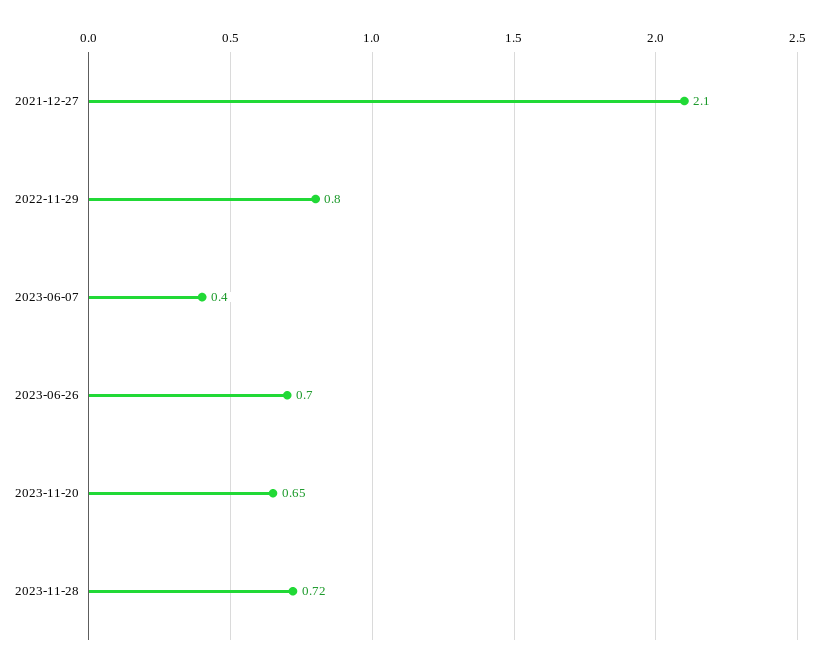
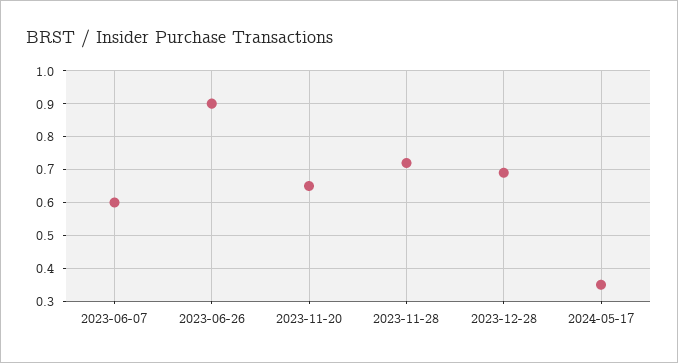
2021-12-27: 2.1 -> none
2022-11-29: 0.8 -> none
2023-06-07: 0.4 -> 0.6
2023-06-26: 0.7 -> 0.9
2023-12-28: none -> 0.7
2024-05-17: none -> 0.35

